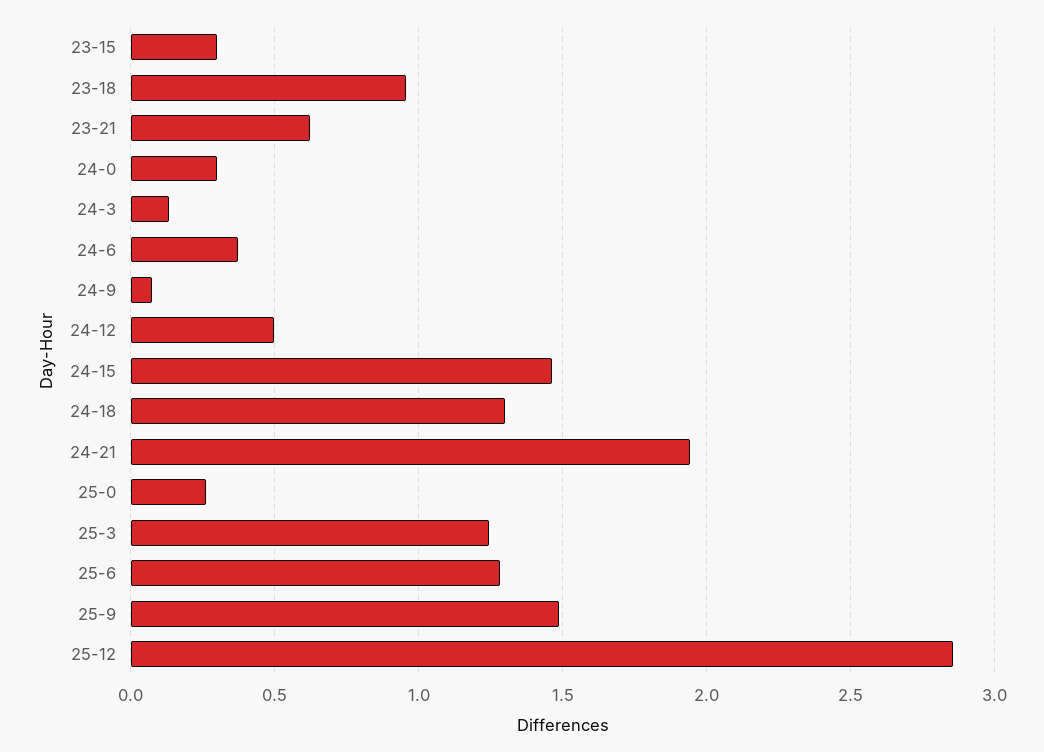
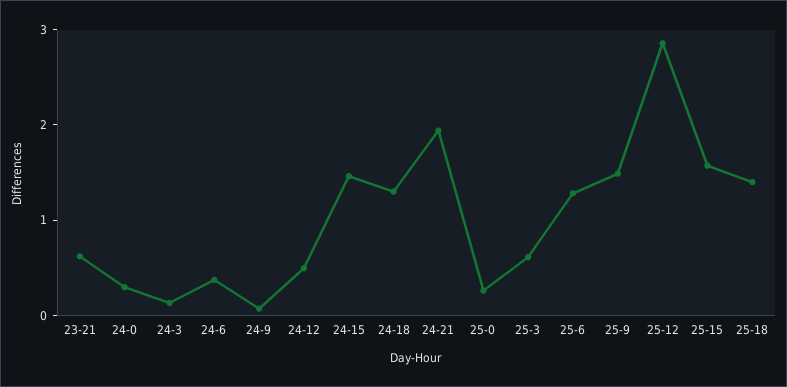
23-15: 0.3 -> none
23-18: 0.95 -> none
25-3: 1.25 -> 0.6
25-15: none -> 1.6
25-18: none -> 1.4

